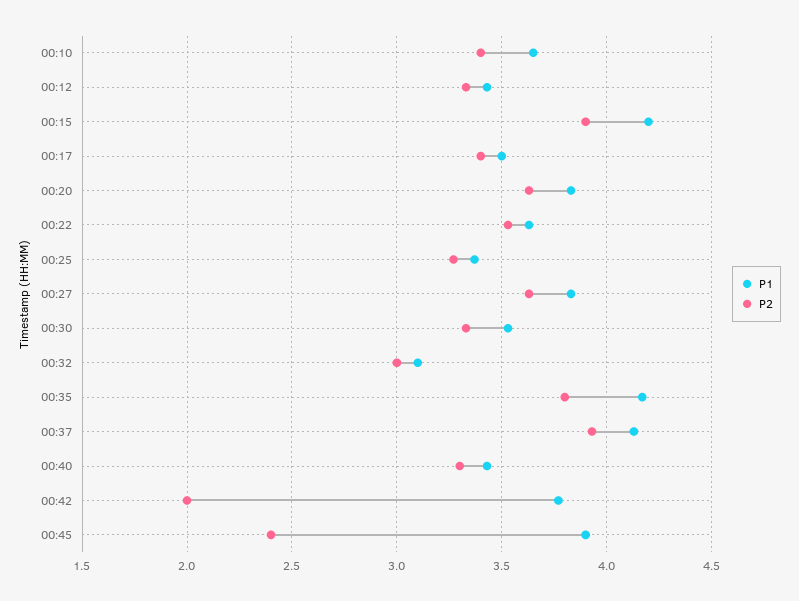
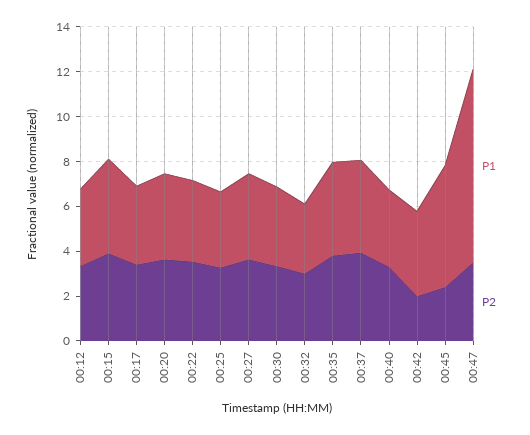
P1, 00:10: 3.65 -> none
P2, 00:10: 3.4 -> none
P1, 00:45: 3.9 -> 5.5
P1, 00:47: none -> 8.5
P2, 00:47: none -> 3.5

